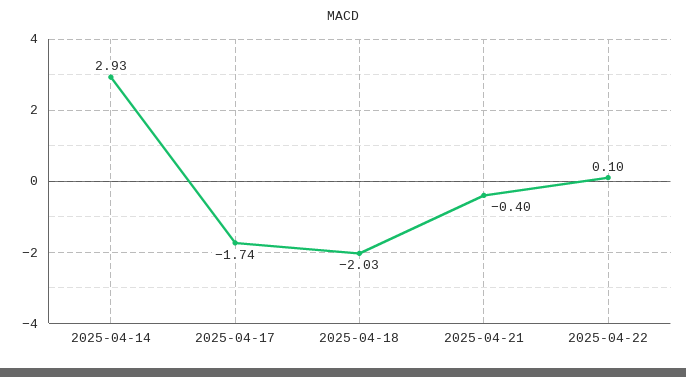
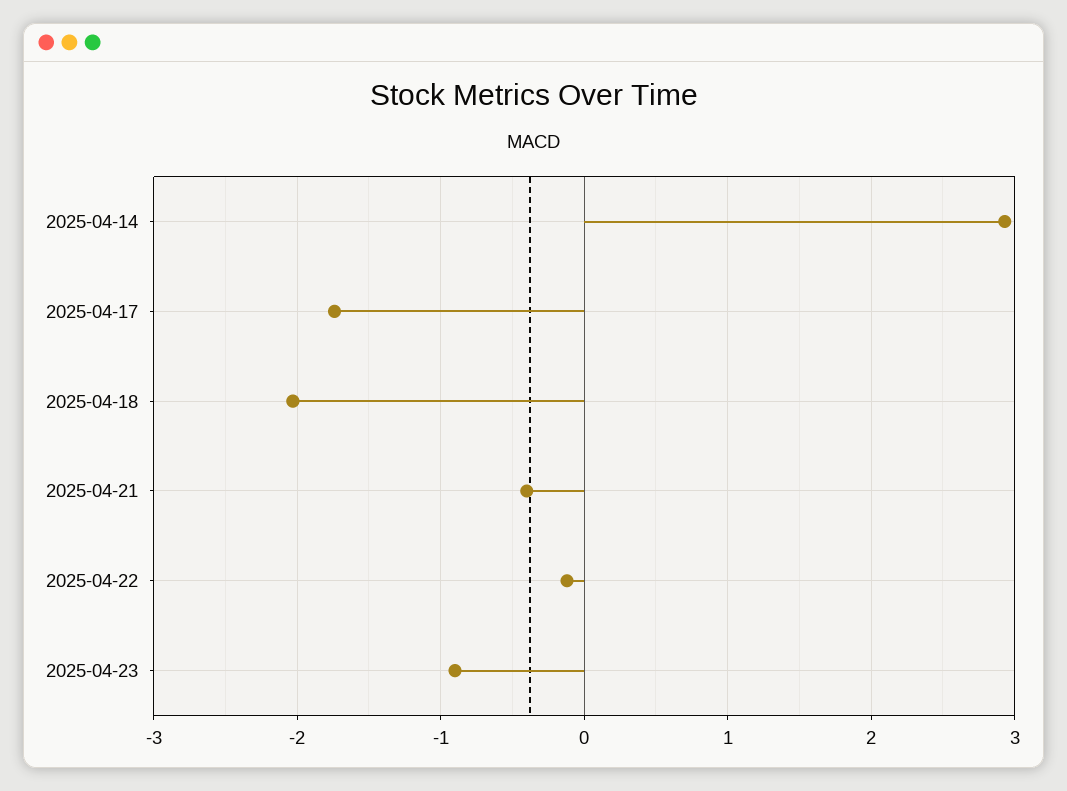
2025-04-22: 0.1 -> -0.1
2025-04-23: none -> -0.9

